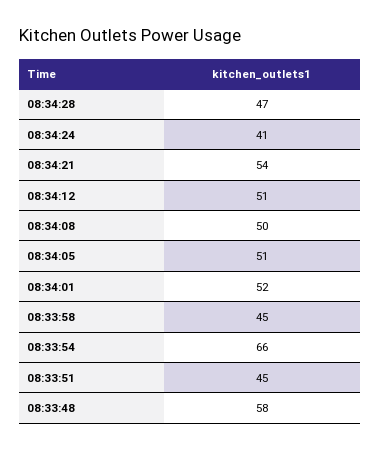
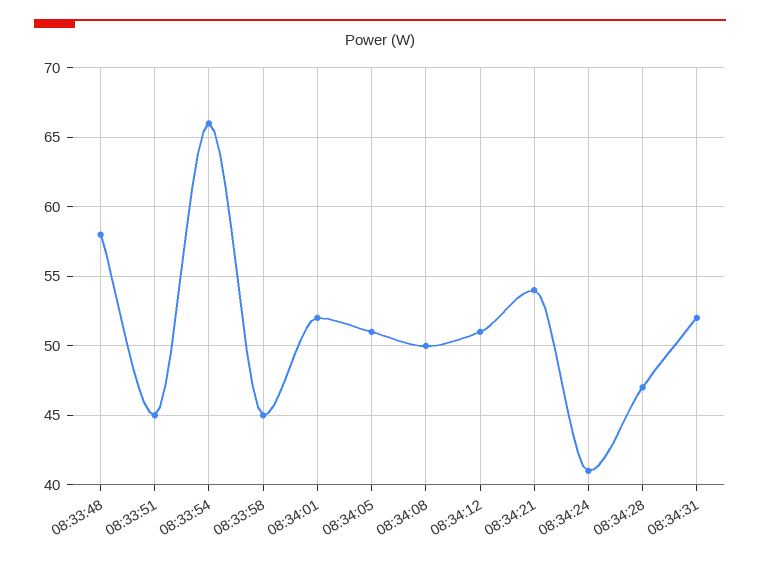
08:34:31: none -> 52

